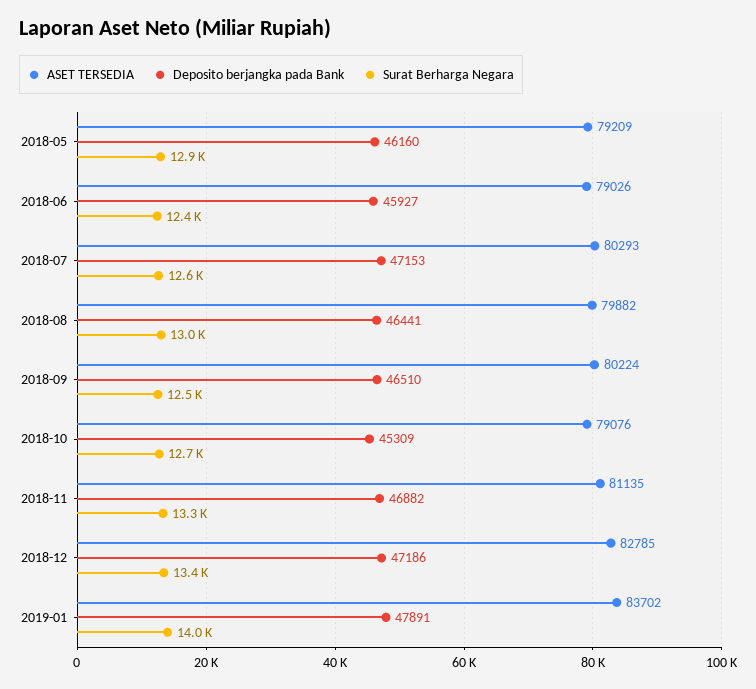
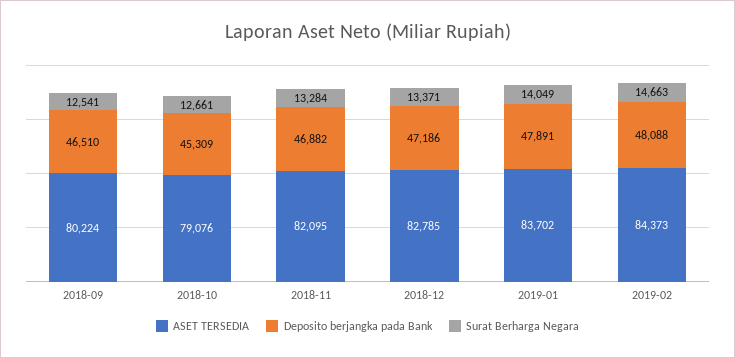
ASET TERSEDIA, 2018-05: 79209 -> none
Deposito berjangka pada Bank, 2018-05: 46160 -> none
Surat Berharga Negara, 2018-05: 12900 -> none
ASET TERSEDIA, 2018-06: 79026 -> none
Deposito berjangka pada Bank, 2018-06: 45927 -> none
Surat Berharga Negara, 2018-06: 12400 -> none
ASET TERSEDIA, 2018-07: 80293 -> none
Deposito berjangka pada Bank, 2018-07: 47153 -> none
Surat Berharga Negara, 2018-07: 12600 -> none
ASET TERSEDIA, 2018-08: 79882 -> none
Deposito berjangka pada Bank, 2018-08: 46441 -> none
Surat Berharga Negara, 2018-08: 13000 -> none
ASET TERSEDIA, 2018-11: 81135 -> 82095
ASET TERSEDIA, 2019-02: none -> 84373
Deposito berjangka pada Bank, 2019-02: none -> 48088
Surat Berharga Negara, 2019-02: none -> 14663

